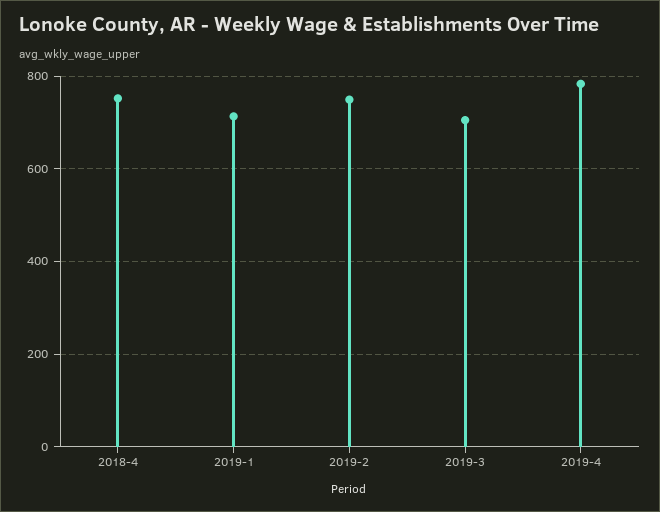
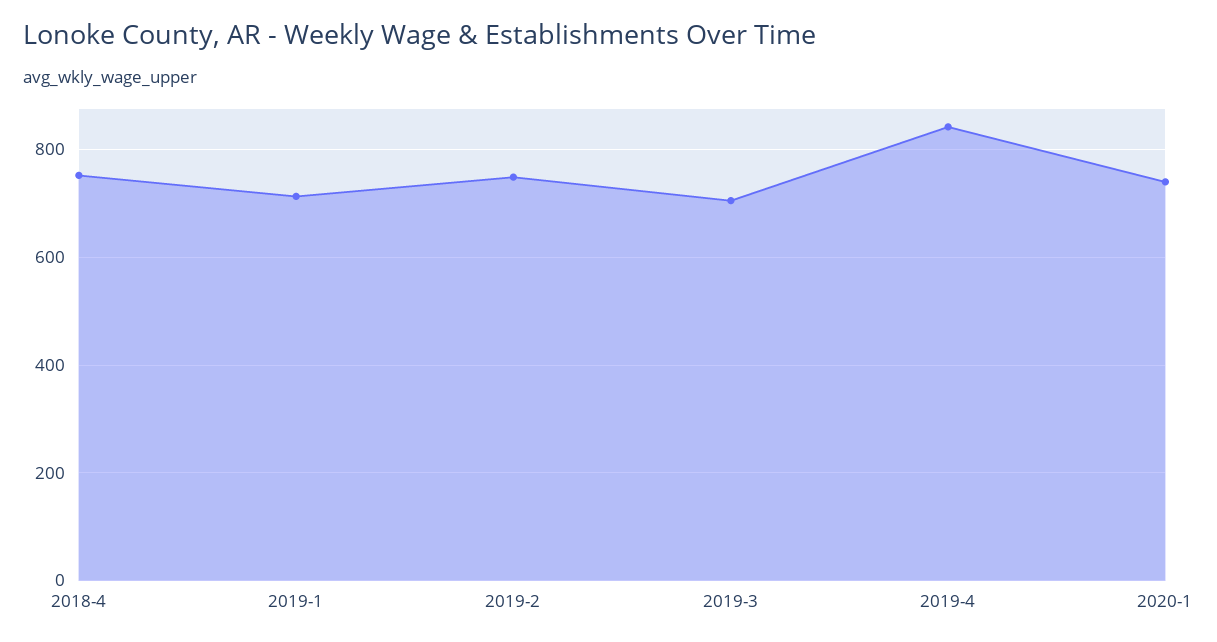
2019-4: 780 -> 840
2020-1: none -> 740

